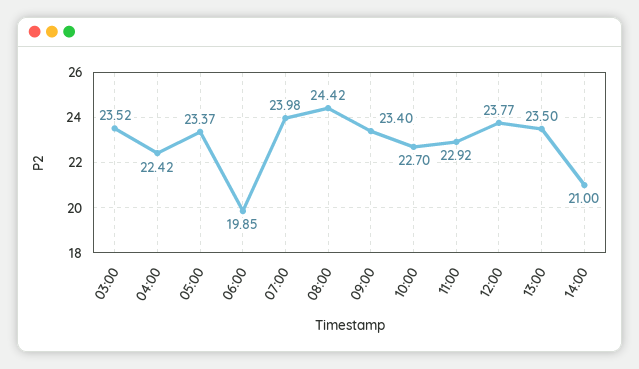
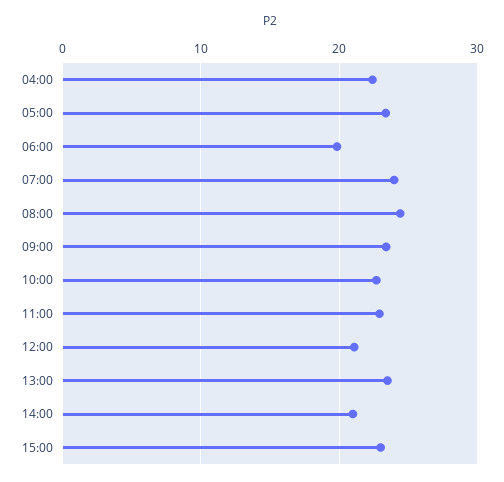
03:00: 23.52 -> none
12:00: 23.77 -> 21
15:00: none -> 23

